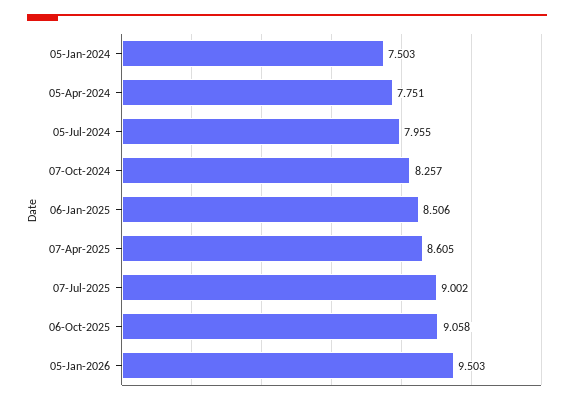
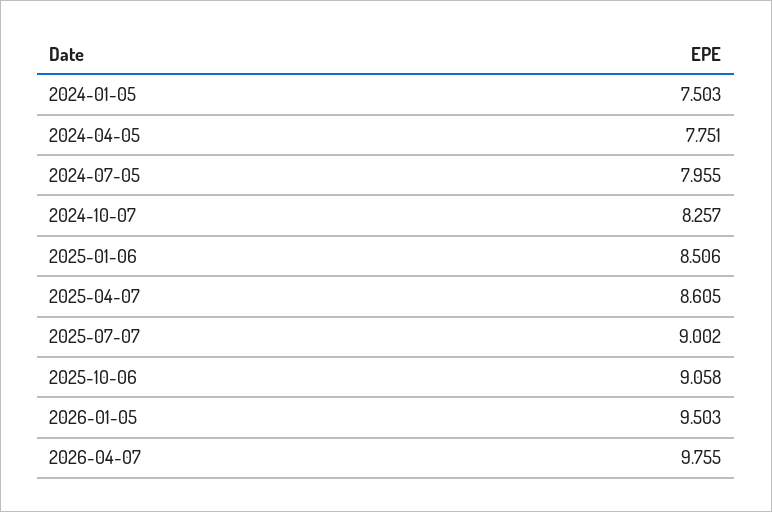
2026-04-07: none -> 9.755

